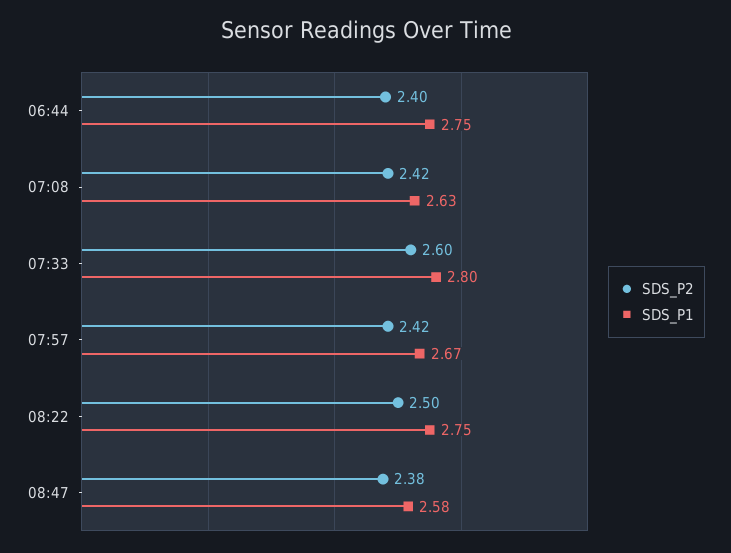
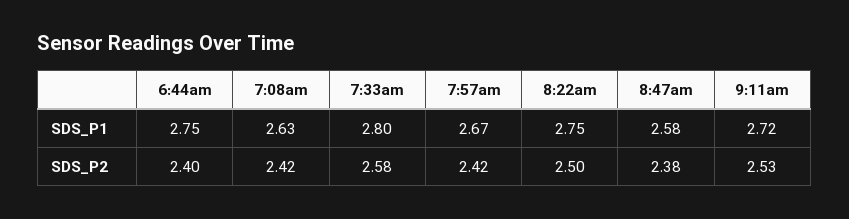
SDS_P2, 07:33: 2.6 -> 2.58
SDS_P1, 9:11am: none -> 2.72
SDS_P2, 9:11am: none -> 2.53

